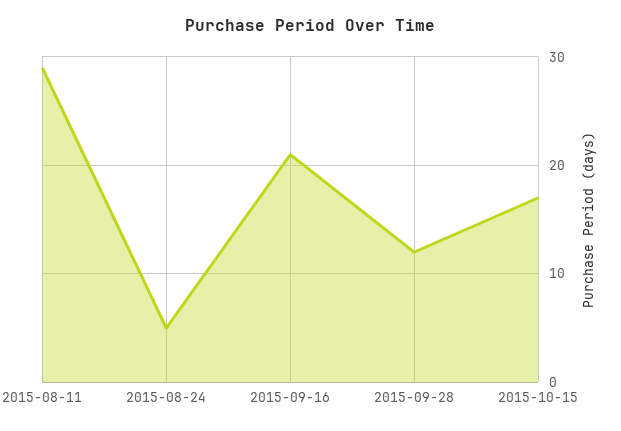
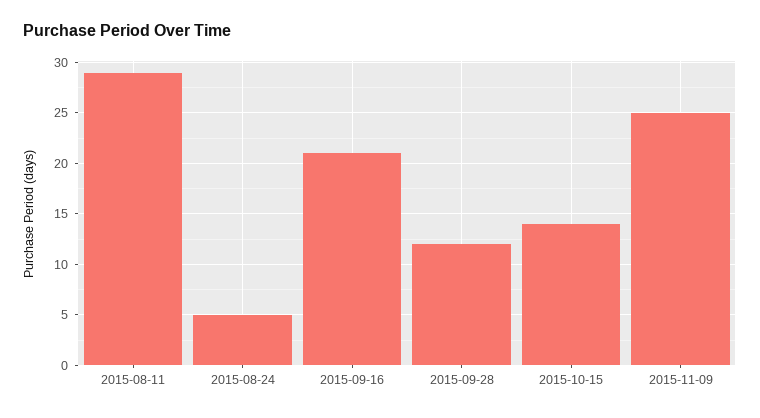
2015-10-15: 17 -> 14
2015-11-09: none -> 25

